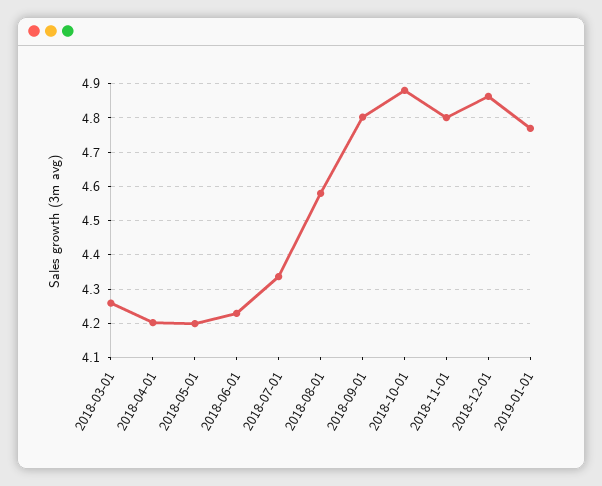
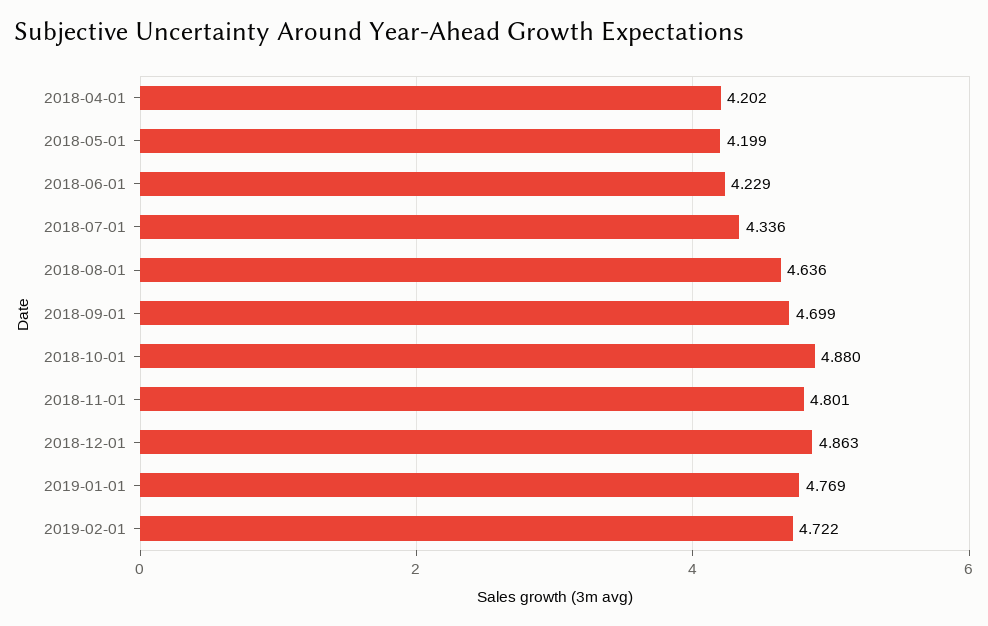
2018-03-01: 4.26 -> none
2018-08-01: 4.58 -> 4.636
2018-09-01: 4.8 -> 4.699
2019-02-01: none -> 4.722

